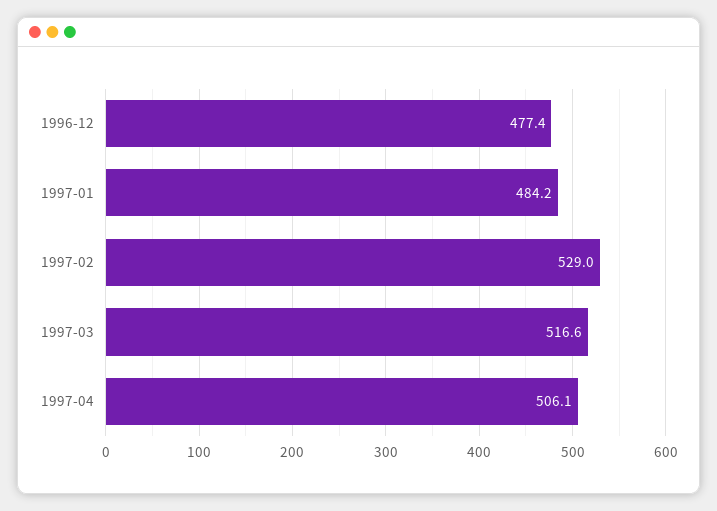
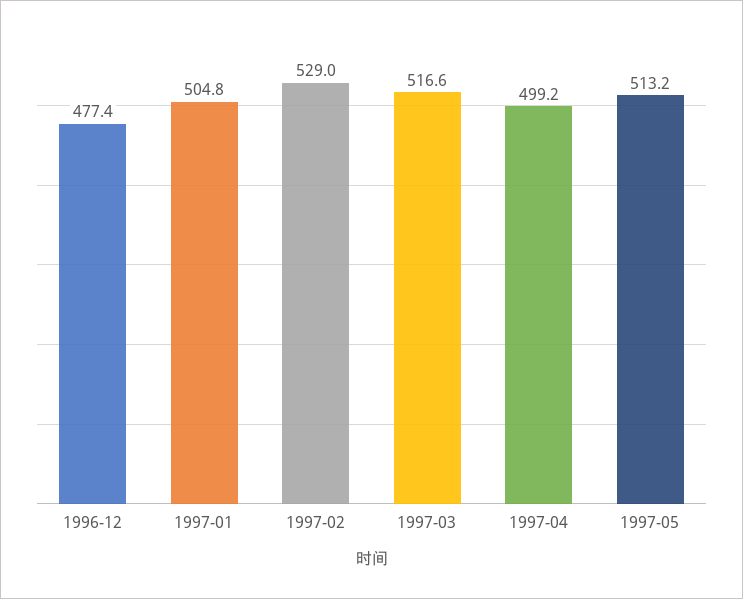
1997-01: 484.2 -> 504.8
1997-04: 506.1 -> 499.2
1997-05: none -> 513.2

